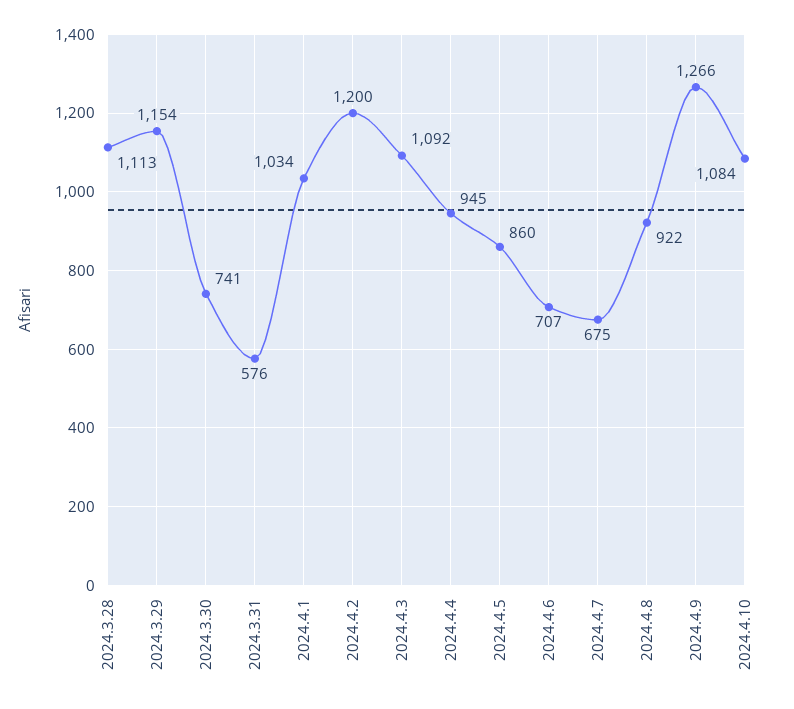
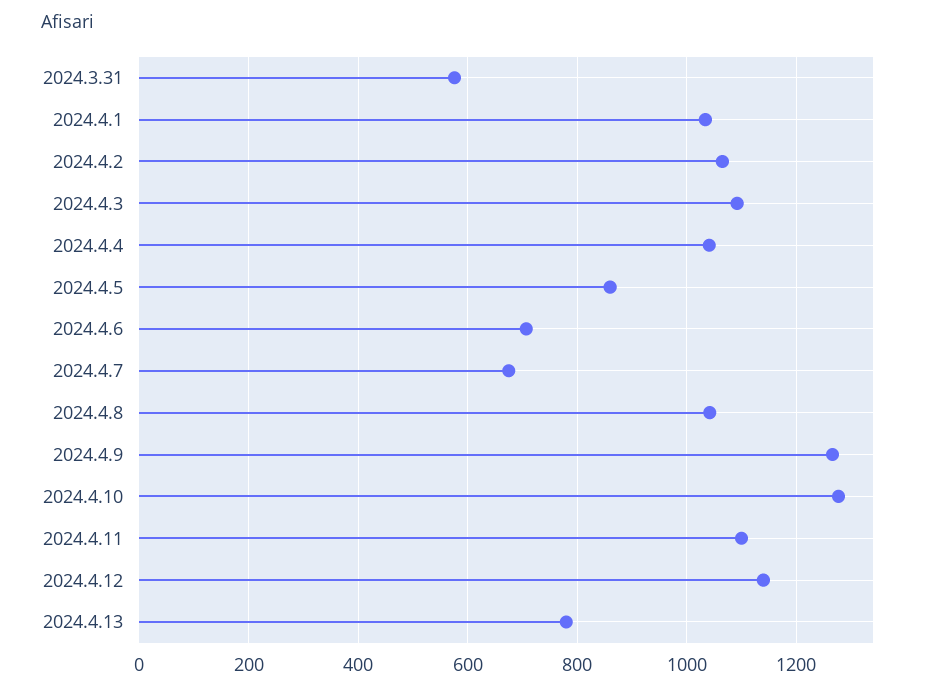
2024.3.28: 1113 -> none
2024.3.29: 1154 -> none
2024.3.30: 741 -> none
2024.4.2: 1200 -> 1060
2024.4.4: 945 -> 1040
2024.4.8: 922 -> 1040
2024.4.10: 1084 -> 1280
2024.4.11: none -> 1100
2024.4.12: none -> 1140
2024.4.13: none -> 780

